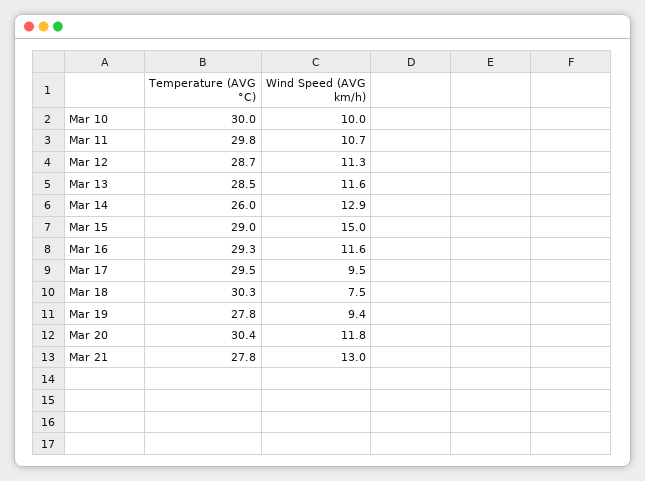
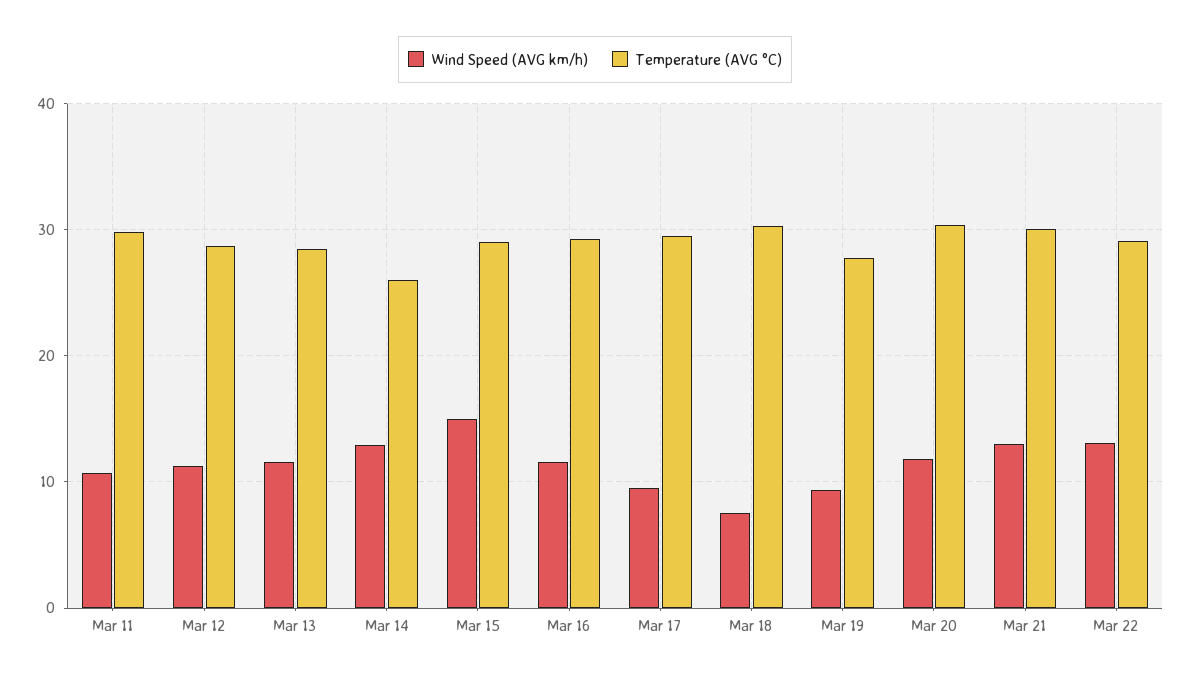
Temperature (AVG °C), Mar 10: 30 -> none
Wind Speed (AVG km/h), Mar 10: 10 -> none
Temperature (AVG °C), Mar 21: 27.8 -> 30
Wind Speed (AVG km/h), Mar 22: none -> 13
Temperature (AVG °C), Mar 22: none -> 29

